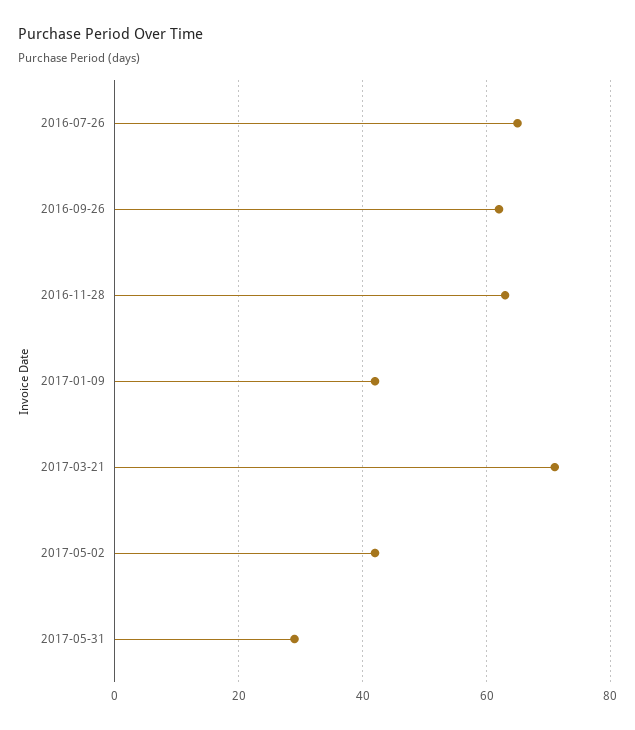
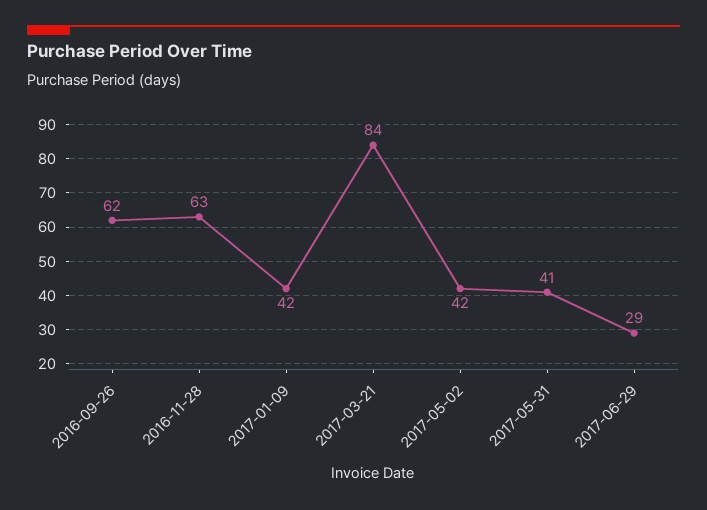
2016-07-26: 65 -> none
2017-03-21: 70 -> 84
2017-05-31: 30 -> 41
2017-06-29: none -> 29

